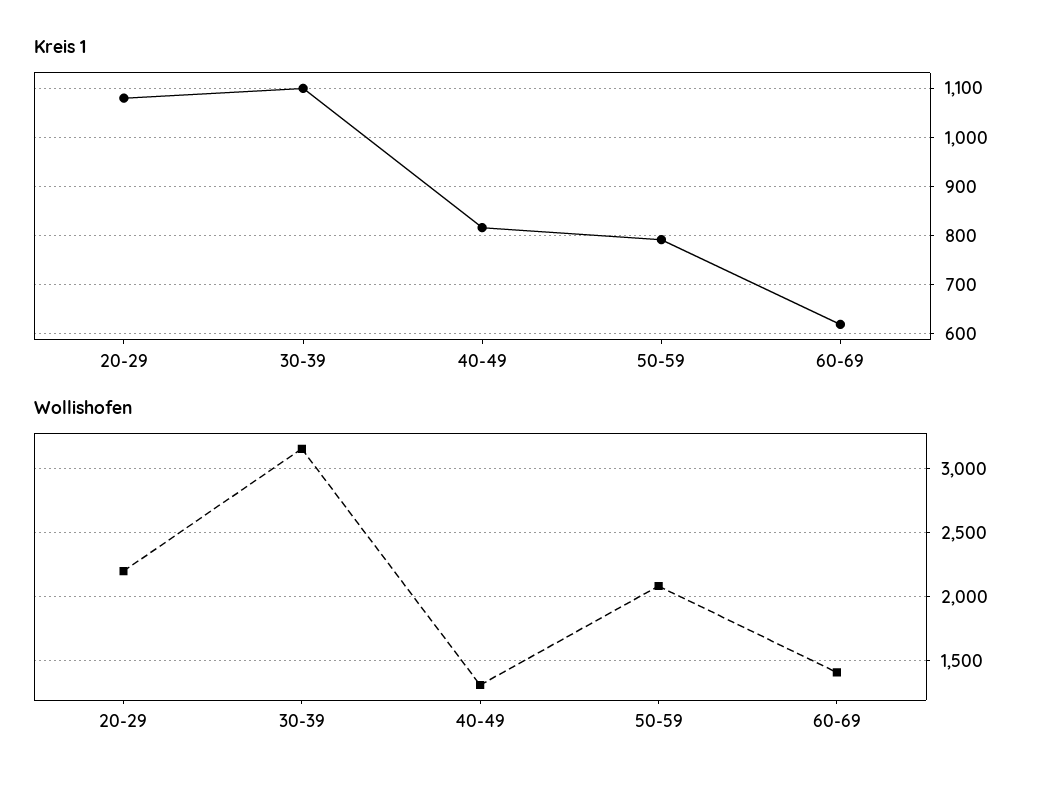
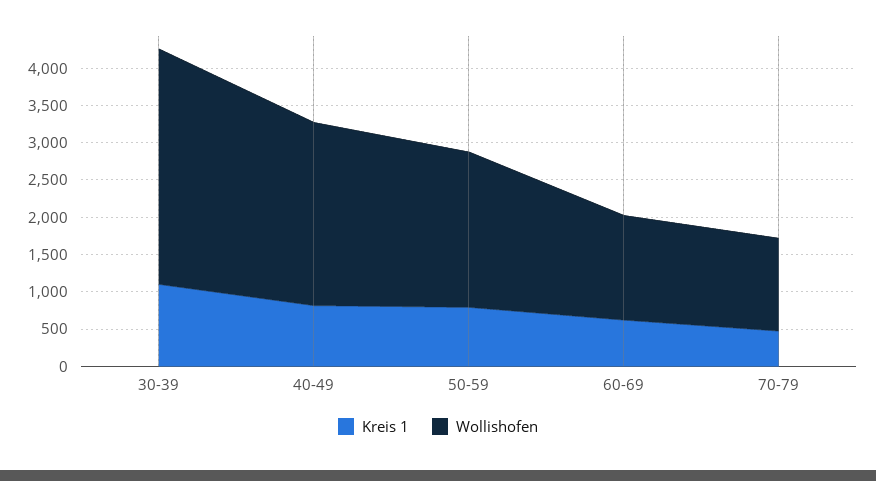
Kreis 1, 20-29: 1080 -> none
Wollishofen, 20-29: 2200 -> none
Wollishofen, 40-49: 1300 -> 2500
Kreis 1, 70-79: none -> 500
Wollishofen, 70-79: none -> 1250

